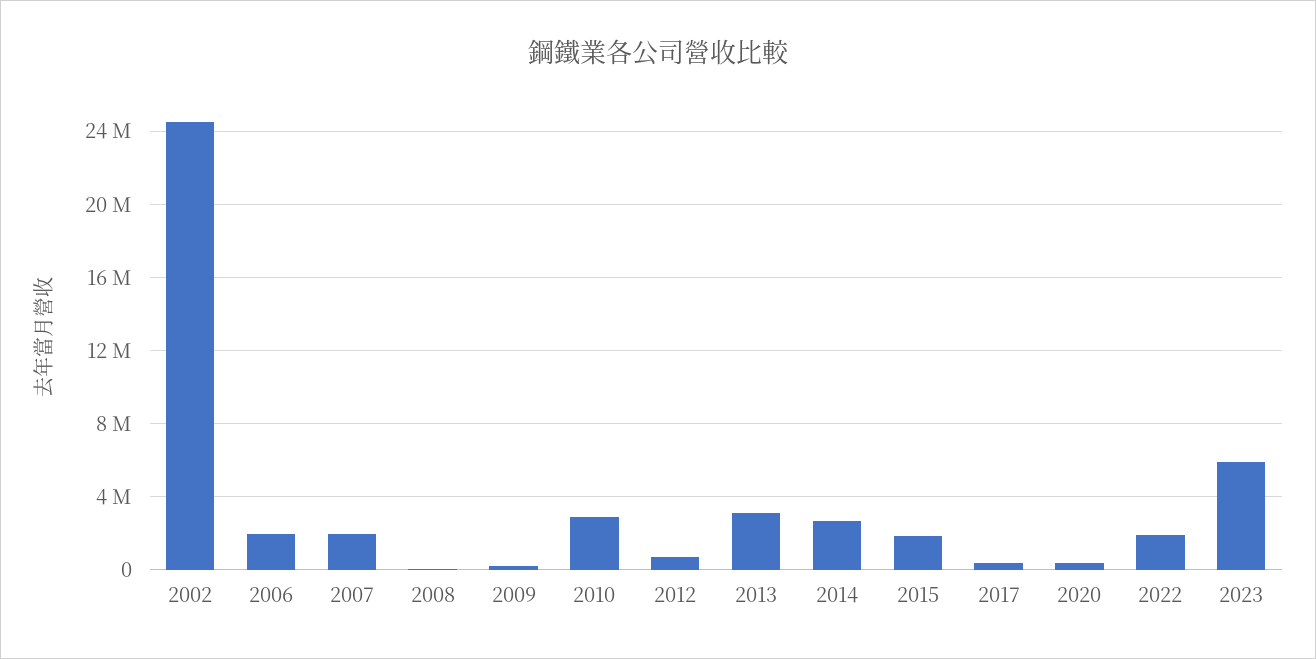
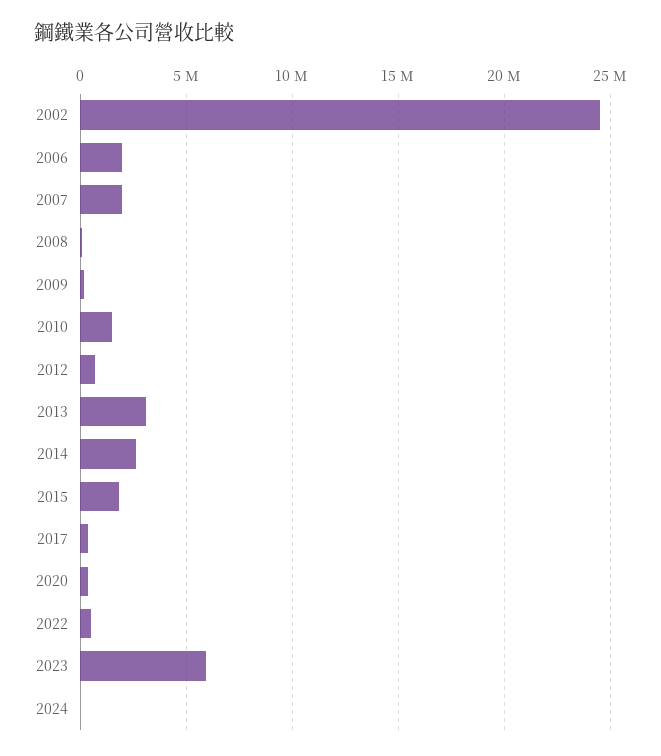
2010: 3000000 -> 1500000
2022: 2000000 -> 500000
2024: none -> 0

